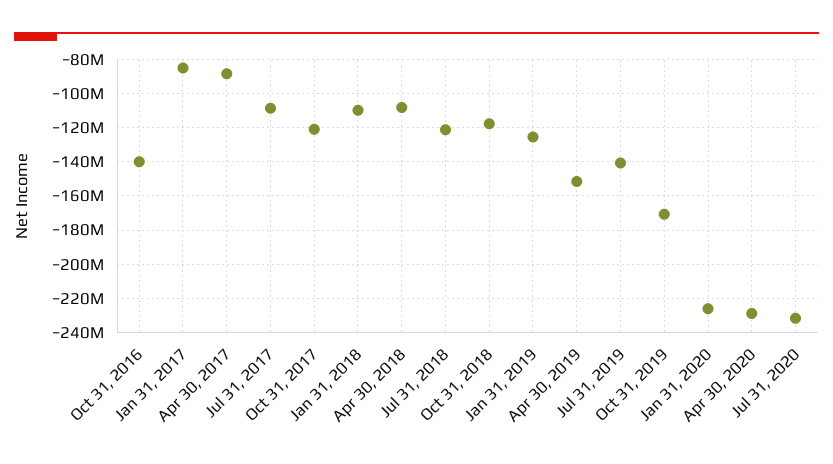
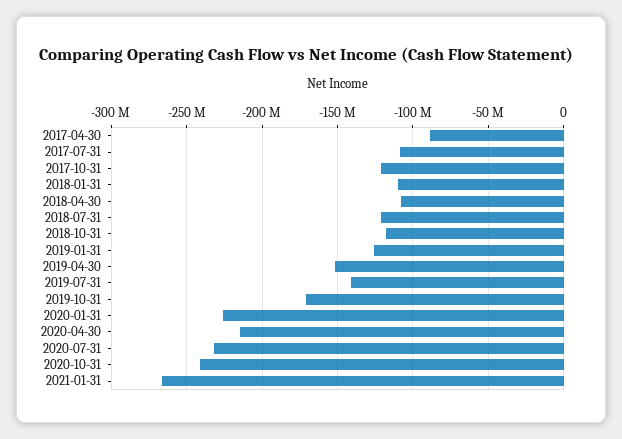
Oct 31, 2016: -140000000 -> none
Jan 31, 2017: -85000000 -> none
Apr 30, 2020: -230000000 -> -215000000
2020-10-31: none -> -240000000
2021-01-31: none -> -265000000

